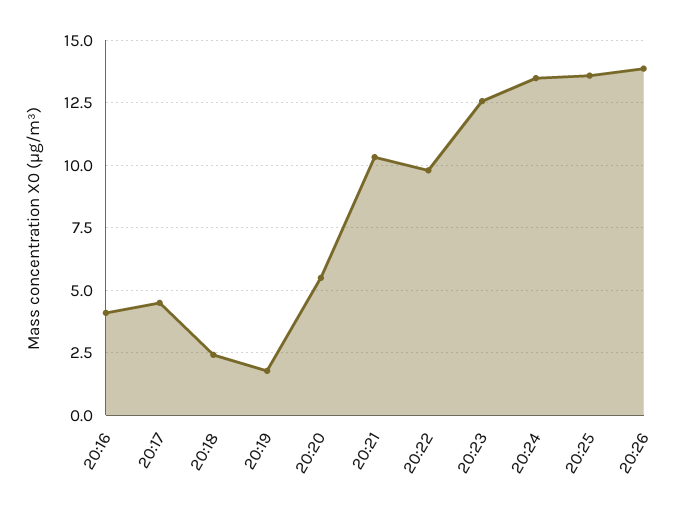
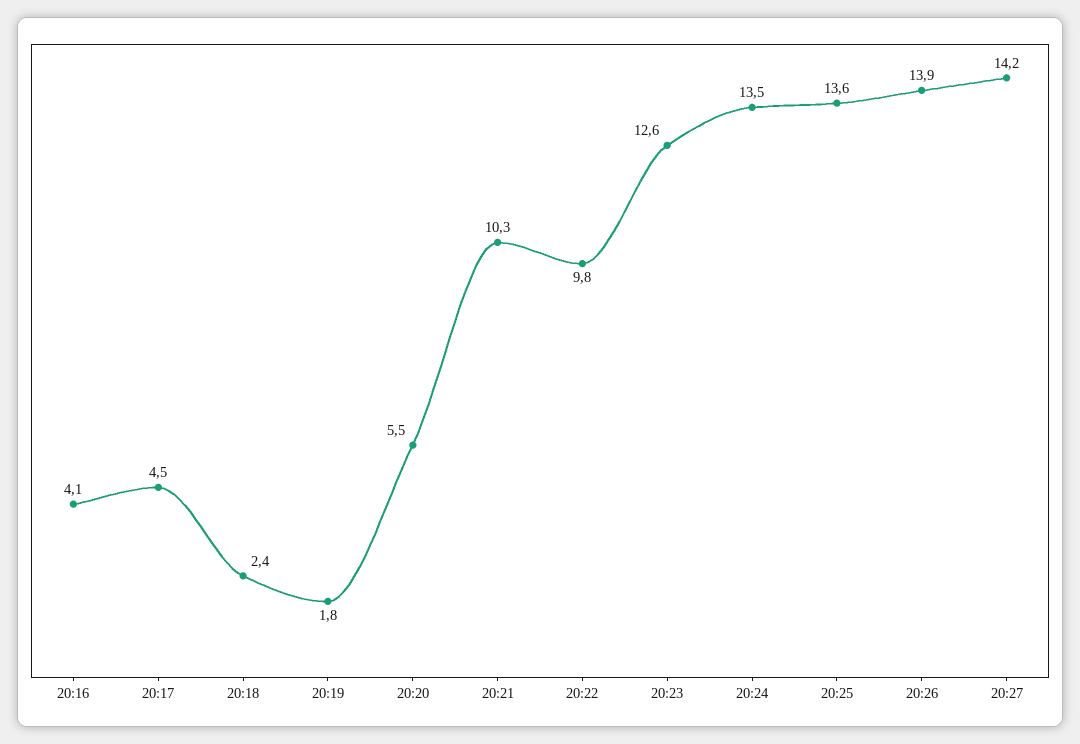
20:27: none -> 14.2

